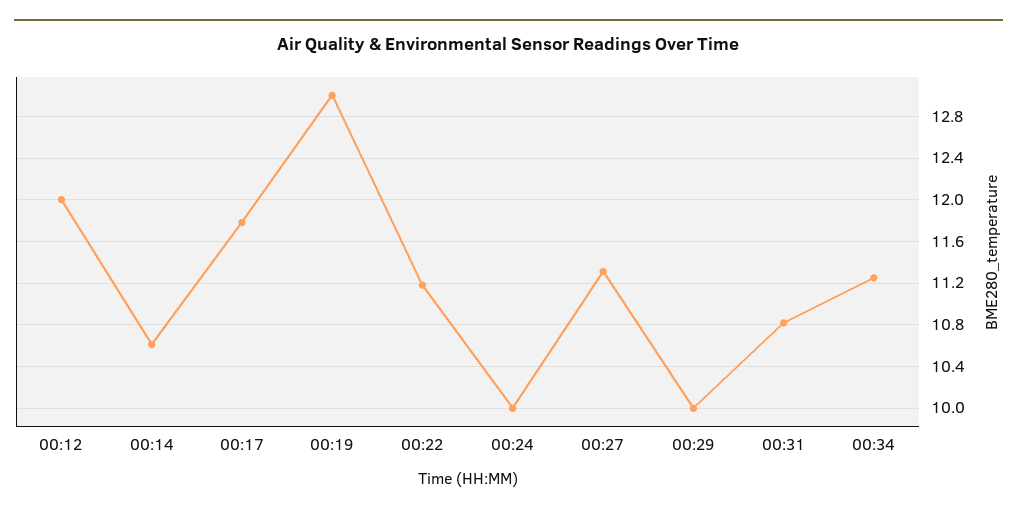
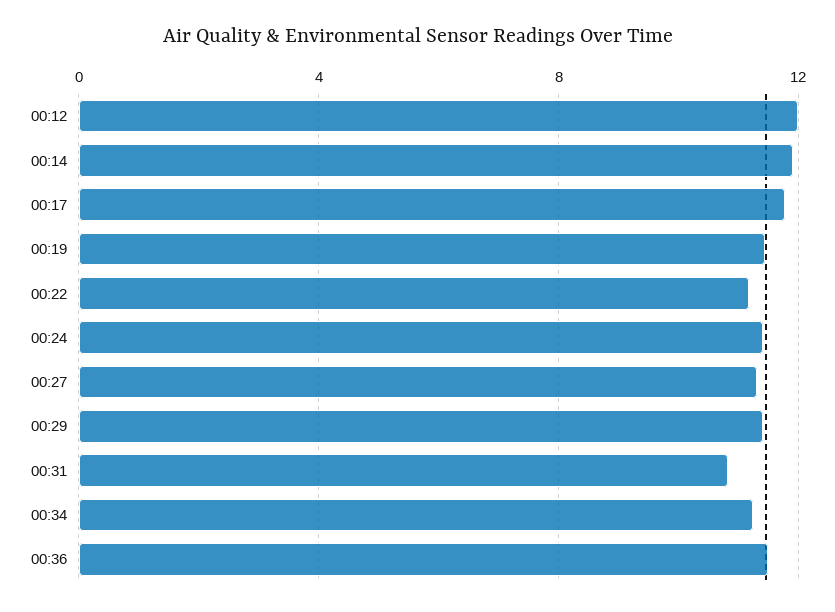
00:14: 10.6 -> 12
00:19: 13 -> 11.5
00:24: 10 -> 11.5
00:29: 10 -> 11.5
00:36: none -> 11.5

